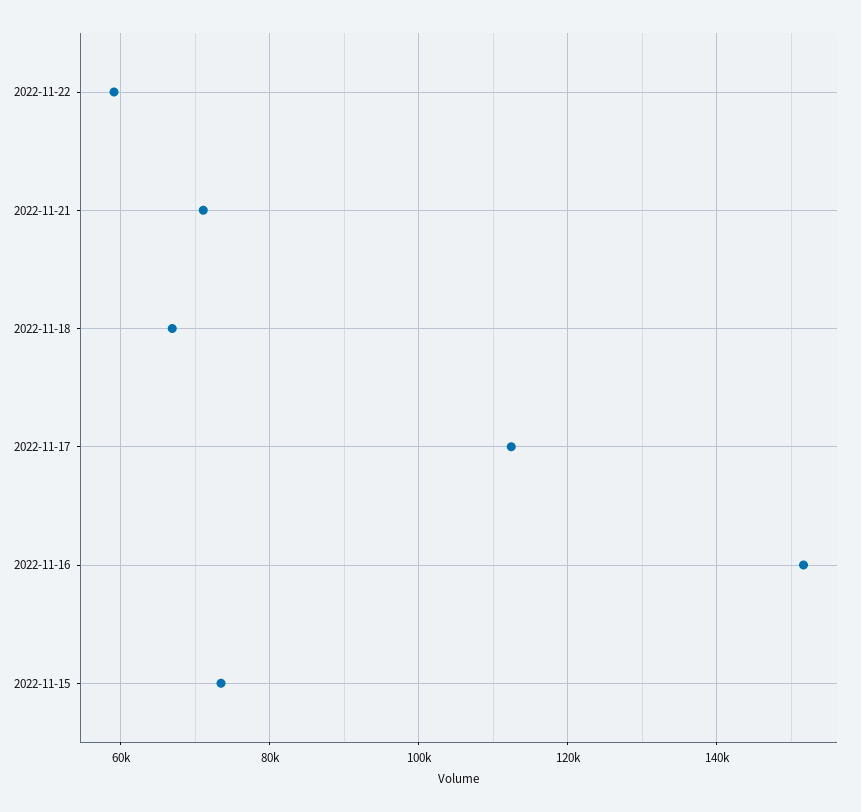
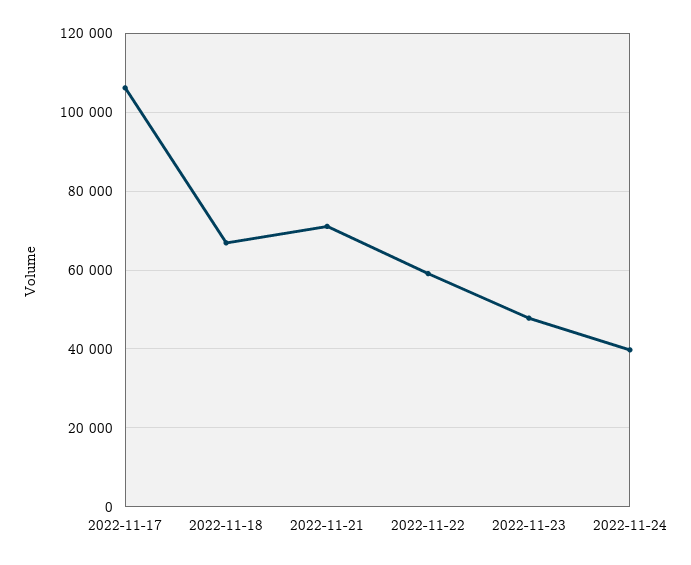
2022-11-17: 112000 -> 106000
2022-11-16: 152000 -> none
2022-11-15: 74000 -> none
2022-11-23: none -> 48000
2022-11-24: none -> 40000

